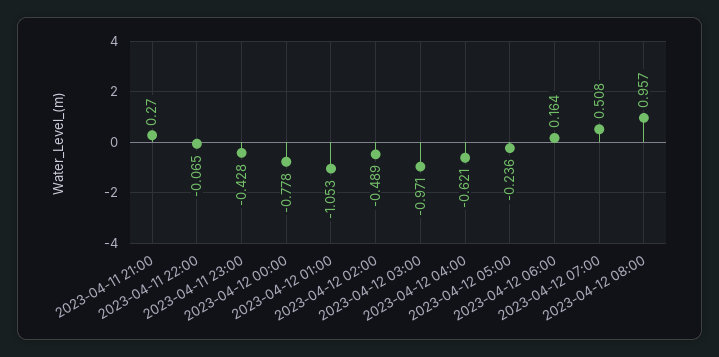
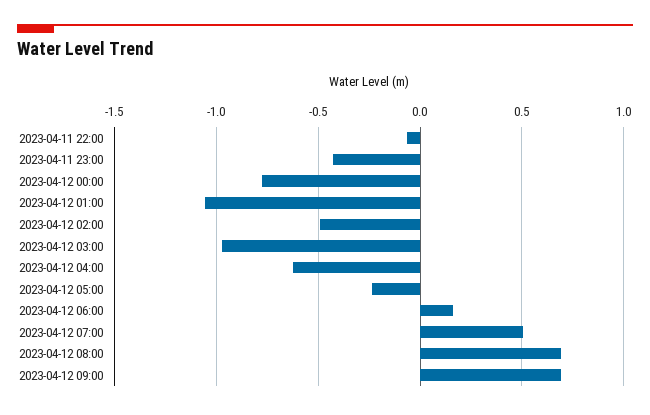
2023-04-11 21:00: 0.27 -> none
2023-04-12 08:00: 0.957 -> 0.7
2023-04-12 09:00: none -> 0.7

